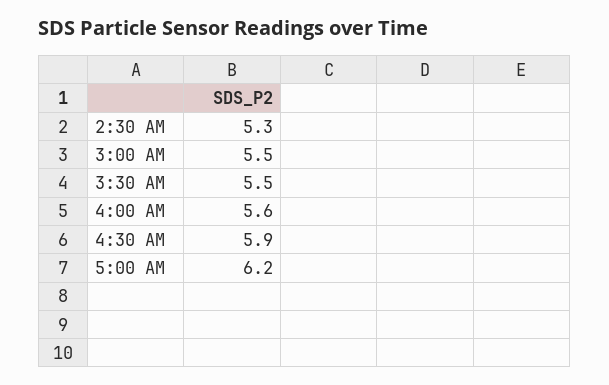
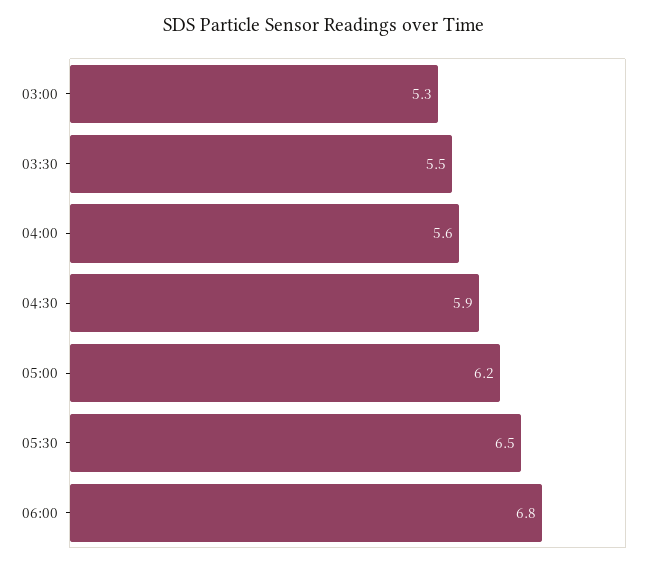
2:30 AM: 5.3 -> none
3:00 AM: 5.5 -> 5.3
05:30: none -> 6.5
06:00: none -> 6.8

